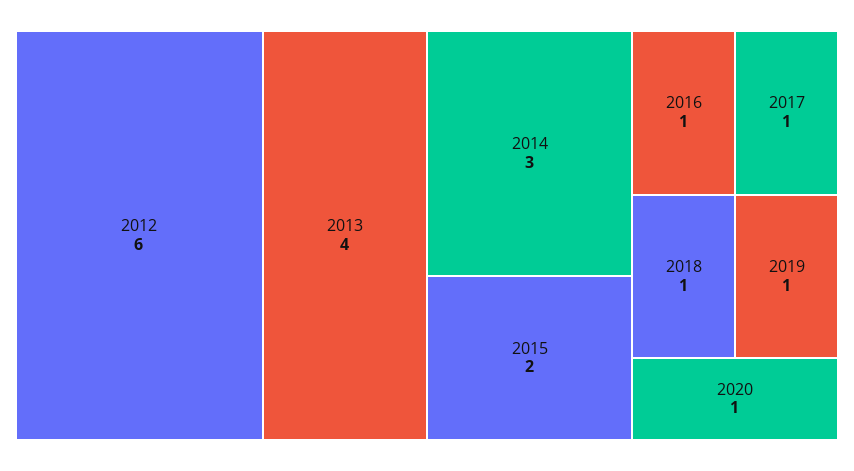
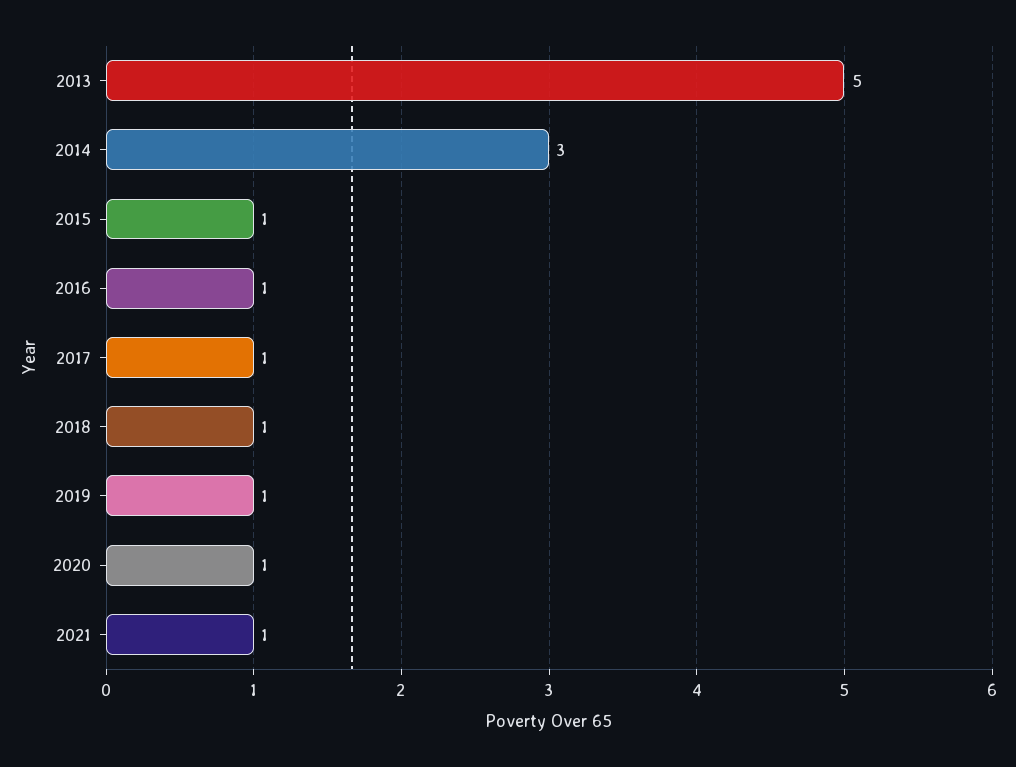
2012: 6 -> none
2013: 4 -> 5
2015: 2 -> 1
2021: none -> 1

